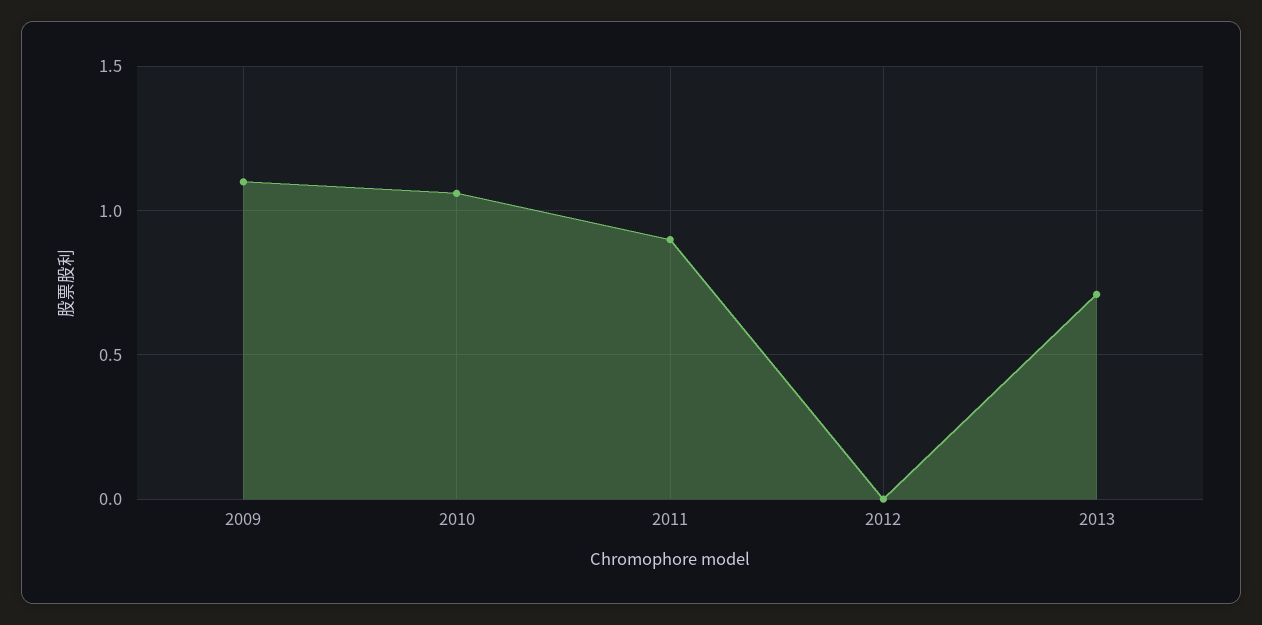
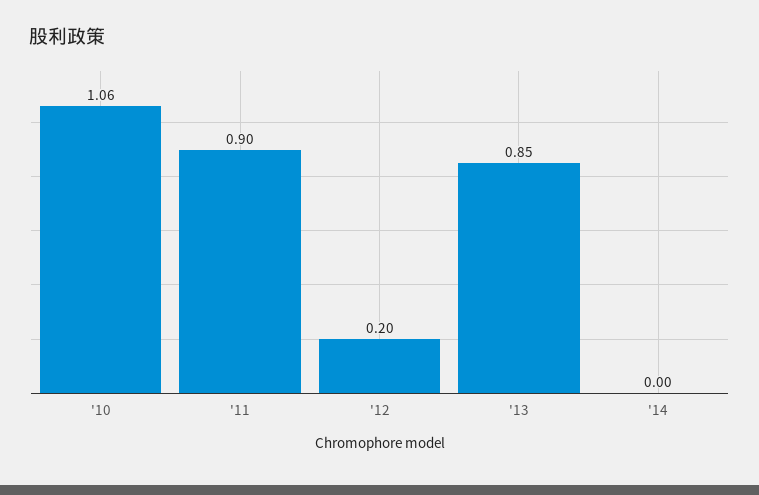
2009: 1.1 -> none
2012: 0 -> 0.2
2013: 0.7 -> 0.85
'14: none -> 0

